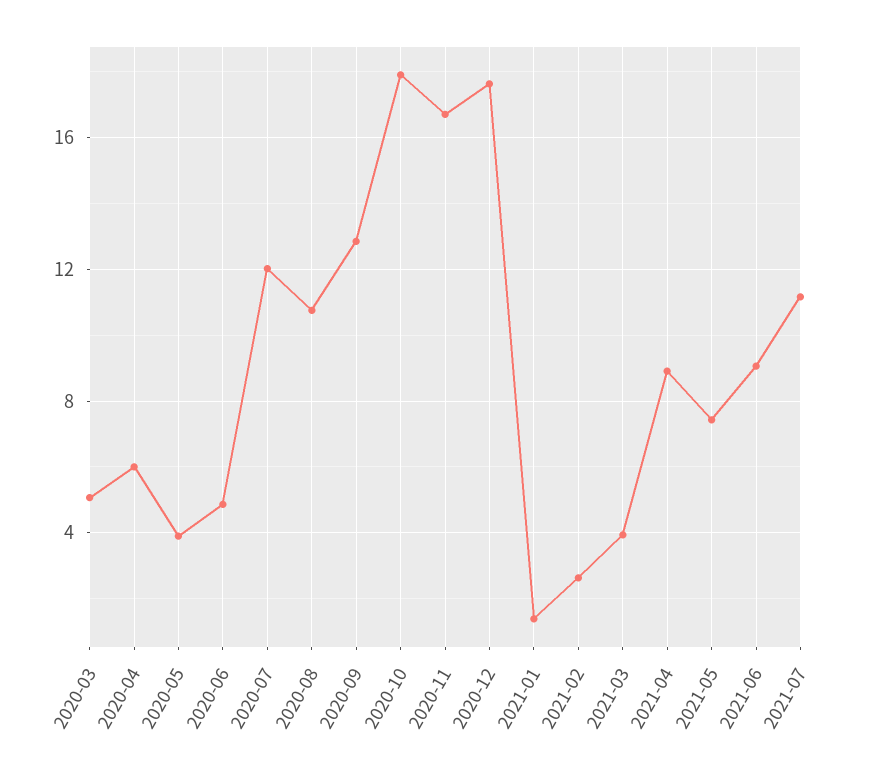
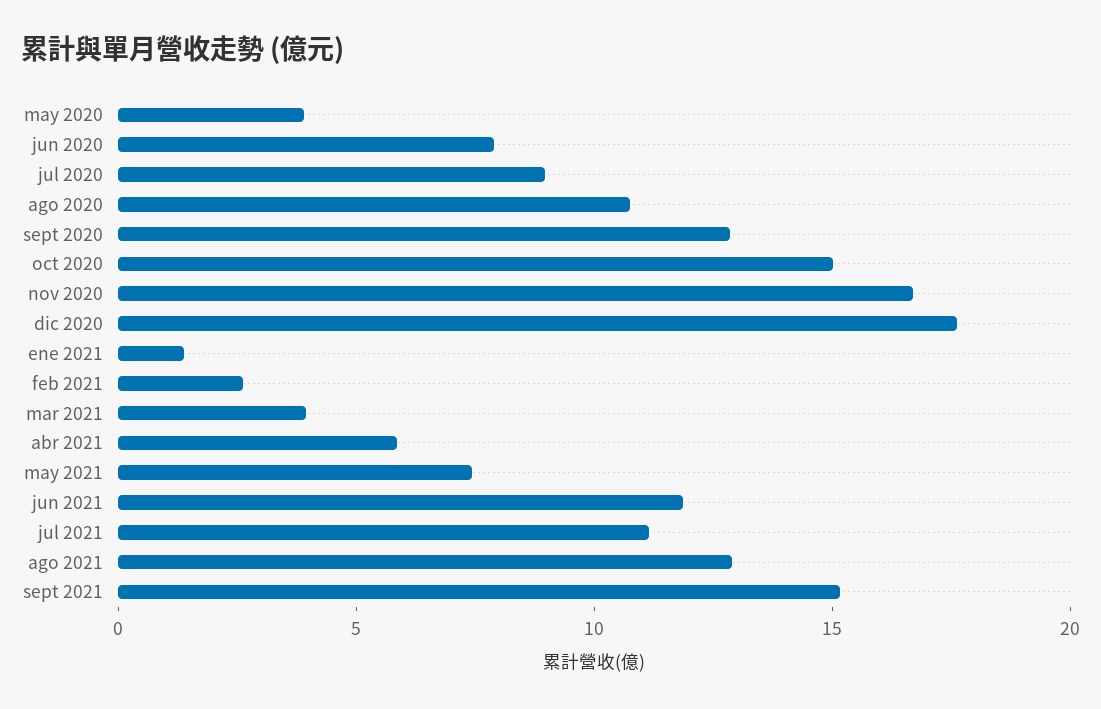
2020-03: 5 -> none
2020-04: 6 -> none
2020-06: 5 -> 8
2020-07: 12 -> 9
2020-10: 18 -> 15
2021-04: 9 -> 6
2021-06: 9 -> 12
ago 2021: none -> 13
sept 2021: none -> 15

